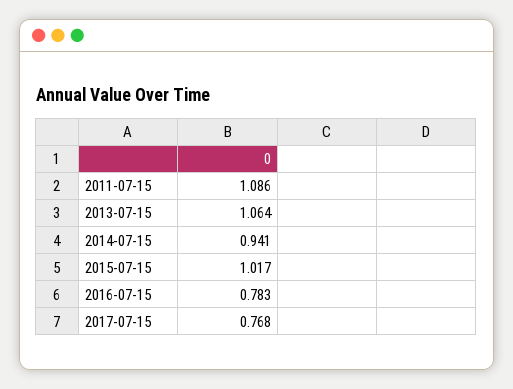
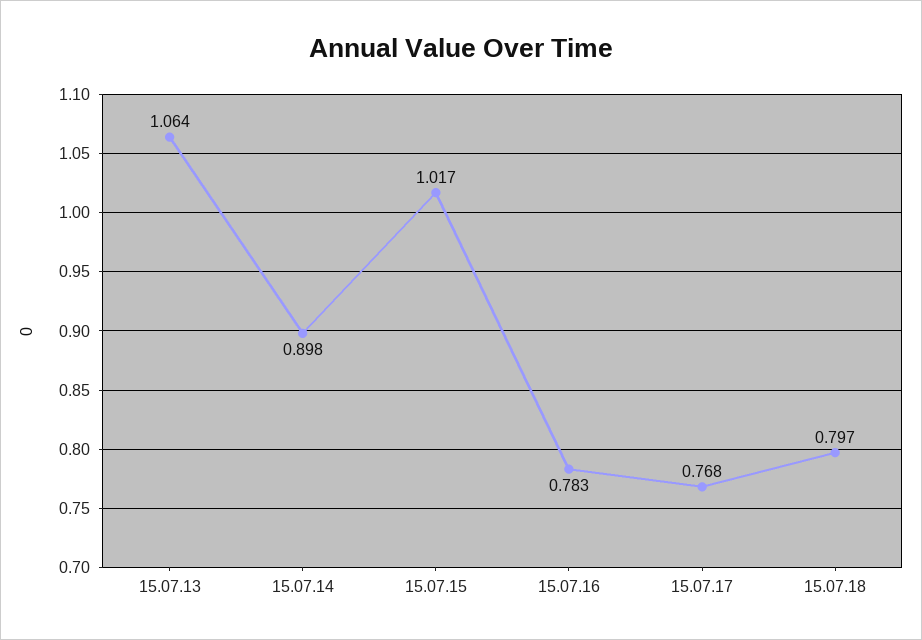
2011-07-15: 1.086 -> none
2014-07-15: 0.941 -> 0.898
15.07.18: none -> 0.797

